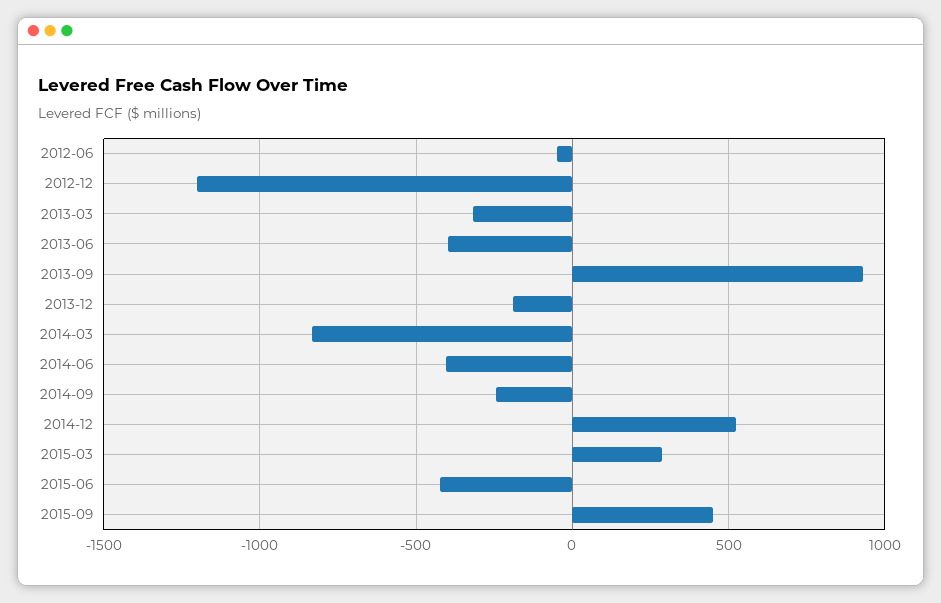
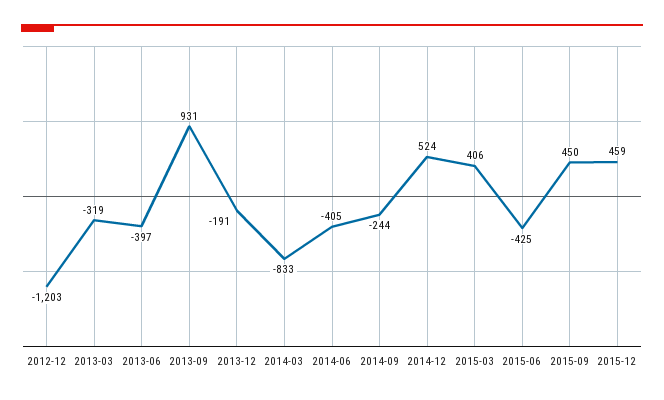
2012-06: -50 -> none
2015-03: 300 -> 406
2015-12: none -> 459

